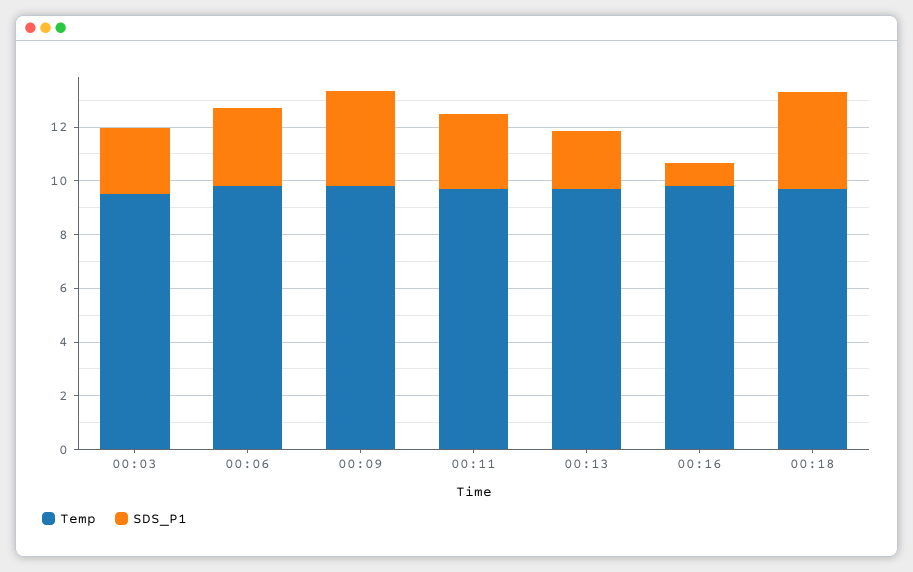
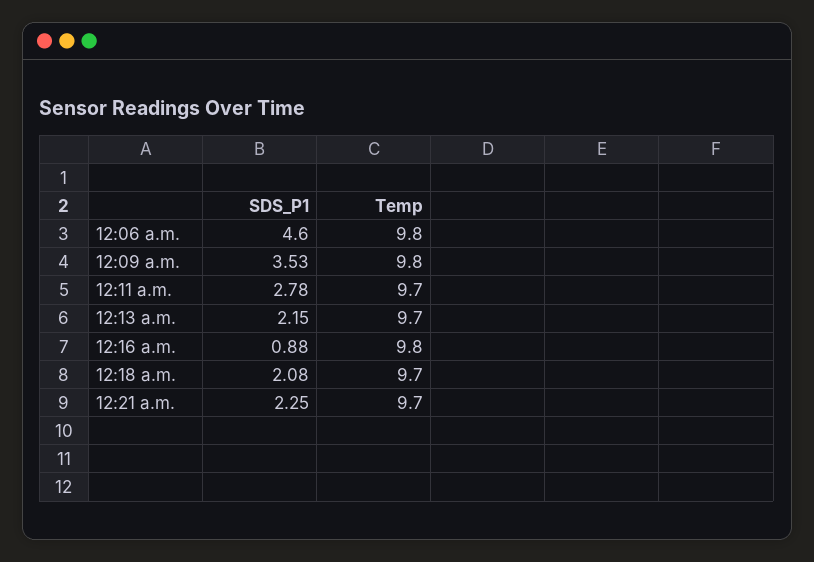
Temp, 00:03: 9.5 -> none
SDS_P1, 00:03: 2.5 -> none
SDS_P1, 00:06: 3 -> 4.6
SDS_P1, 00:18: 3.5 -> 2.08
SDS_P1, 12:21 a.m.: none -> 2.25
Temp, 12:21 a.m.: none -> 9.7

